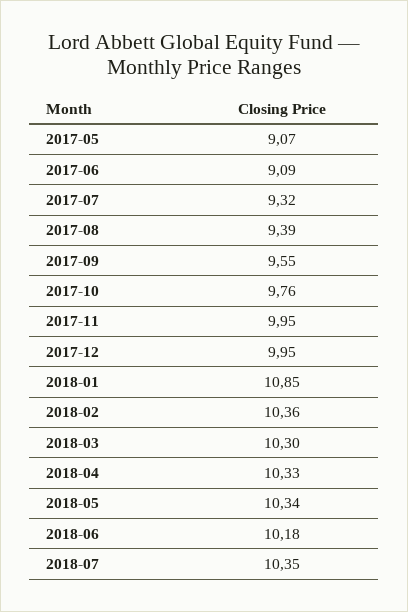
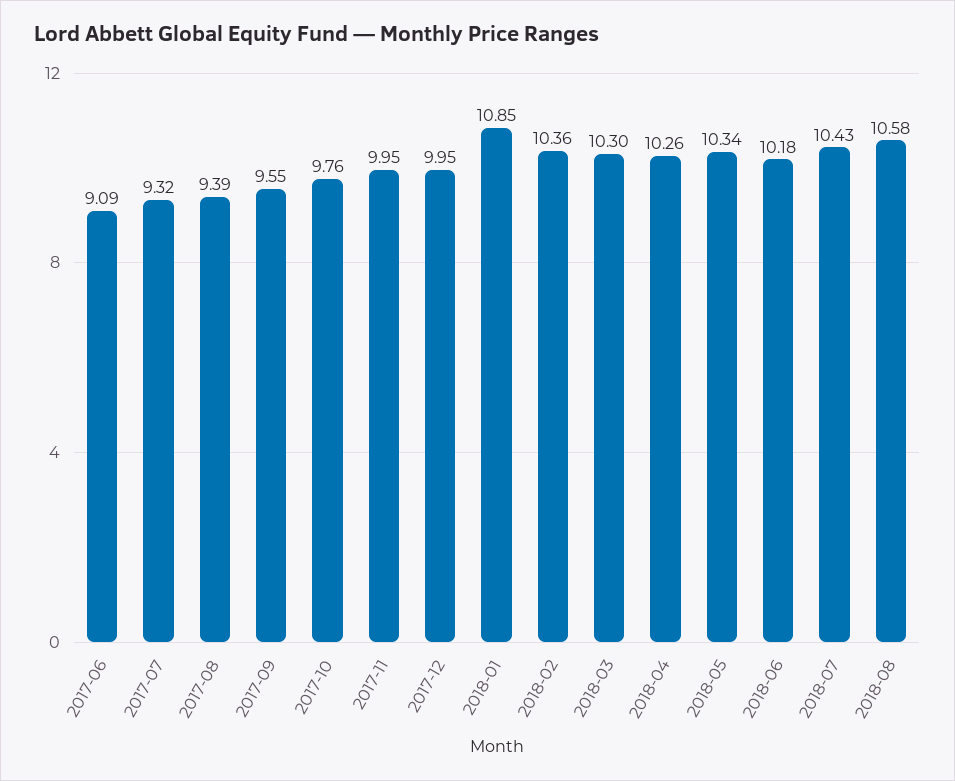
2017-05: 9.07 -> none
2018-04: 10.33 -> 10.26
2018-07: 10.35 -> 10.43
2018-08: none -> 10.58

